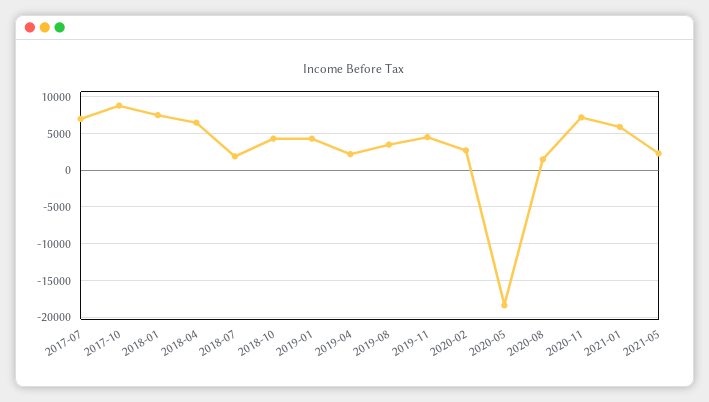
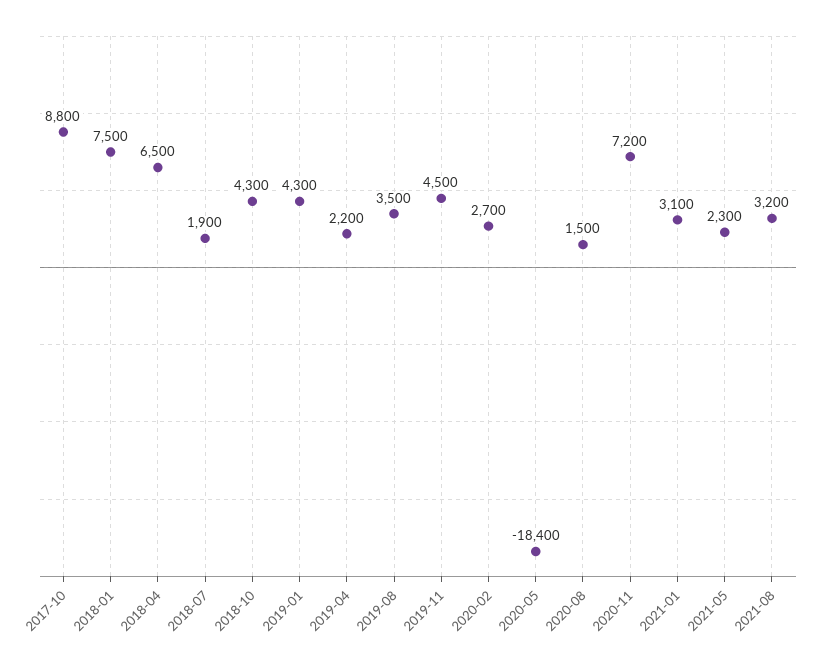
2017-07: 7000 -> none
2021-01: 6000 -> 3100
2021-08: none -> 3200

